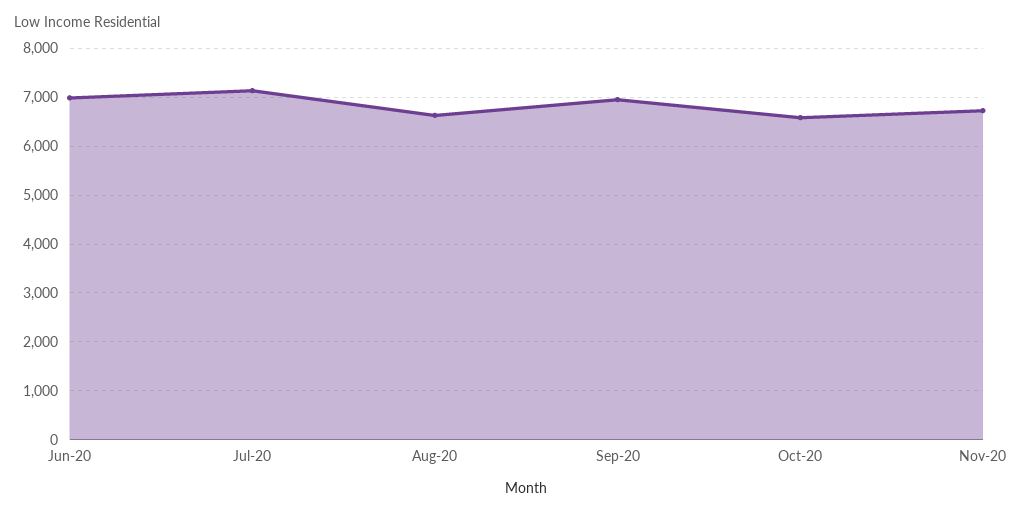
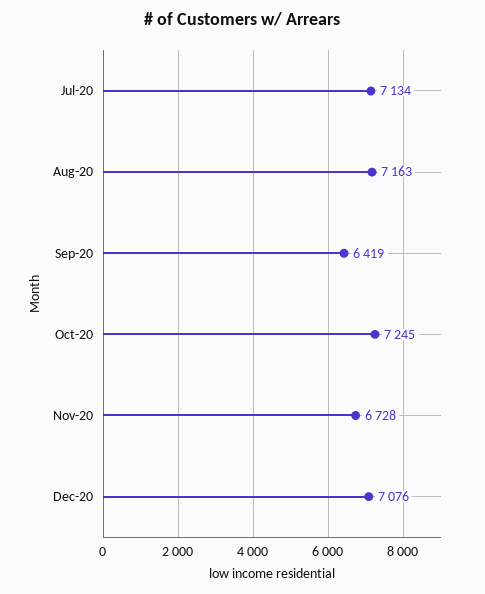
Jun-20: 7000 -> none
Aug-20: 6600 -> 7163
Sep-20: 7000 -> 6419
Oct-20: 6600 -> 7245
Dec-20: none -> 7076

